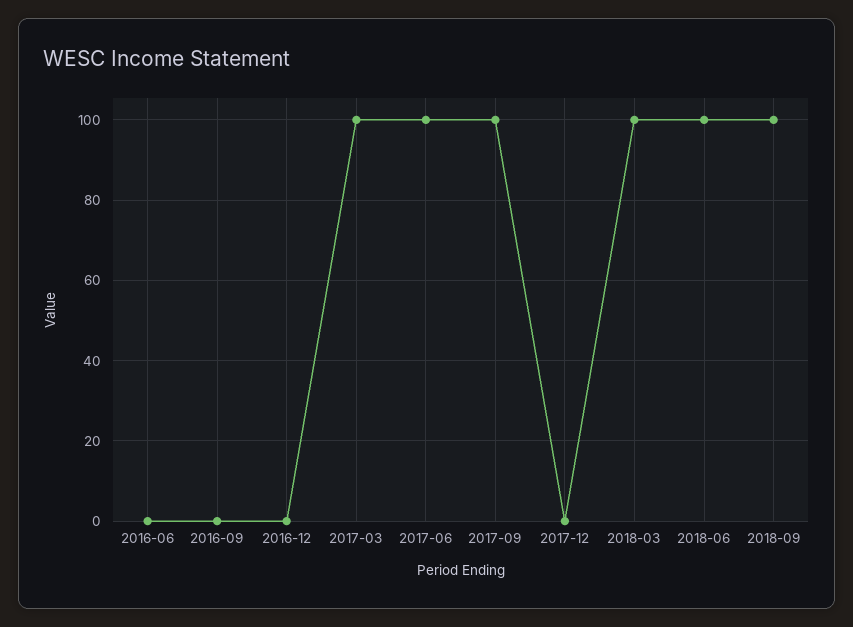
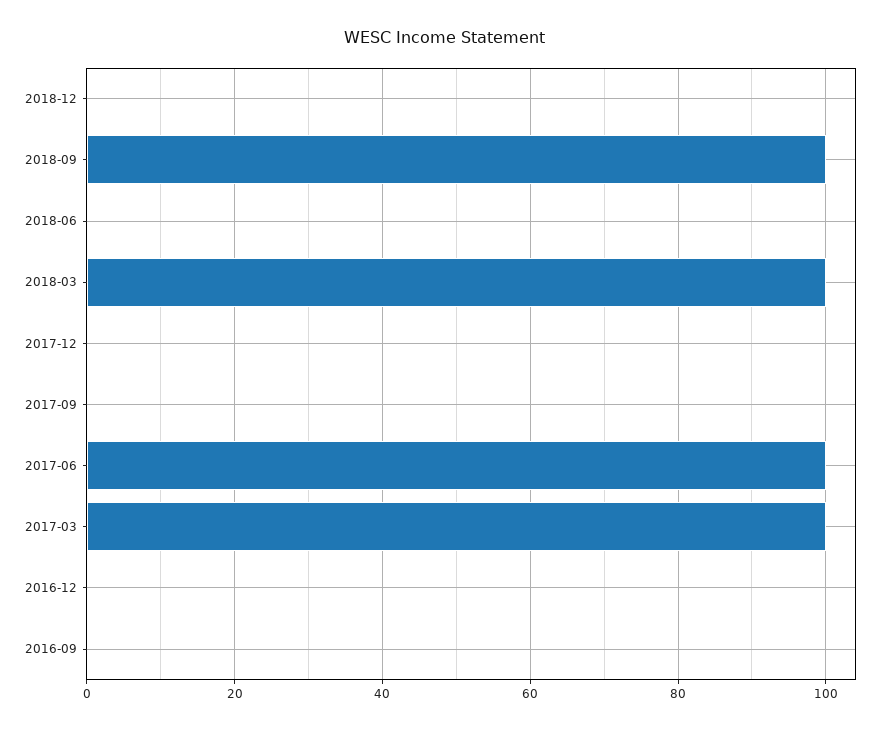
2016-06: 0 -> none
2017-09: 100 -> 0
2018-06: 100 -> 0
2018-12: none -> 0

